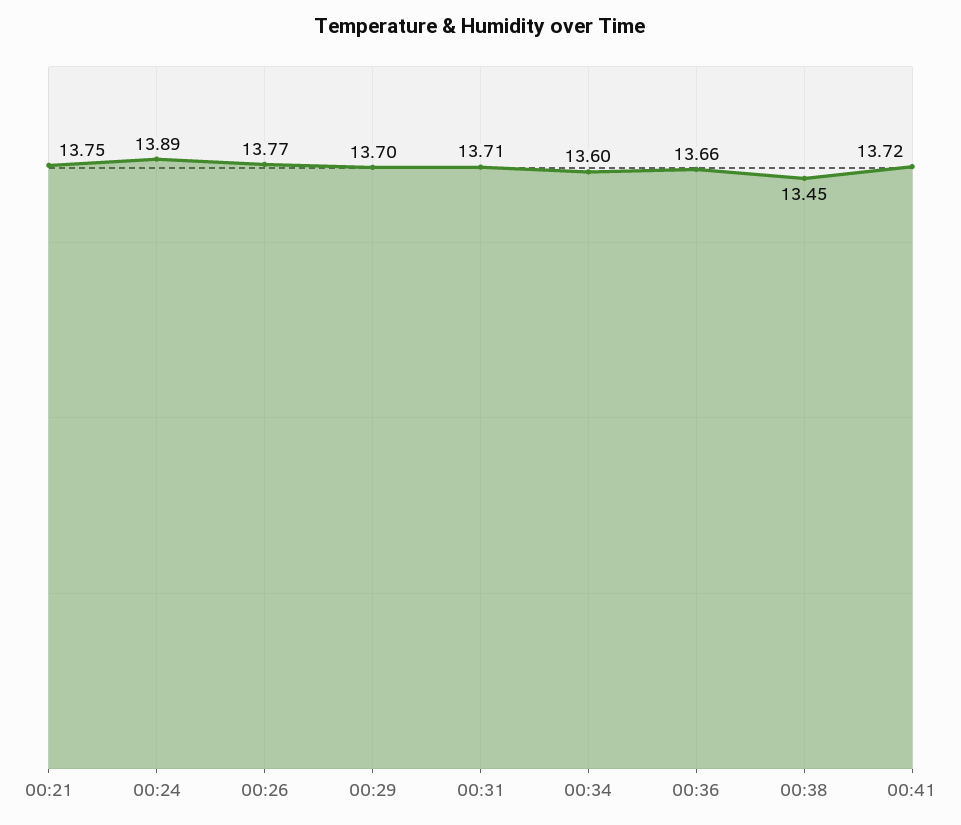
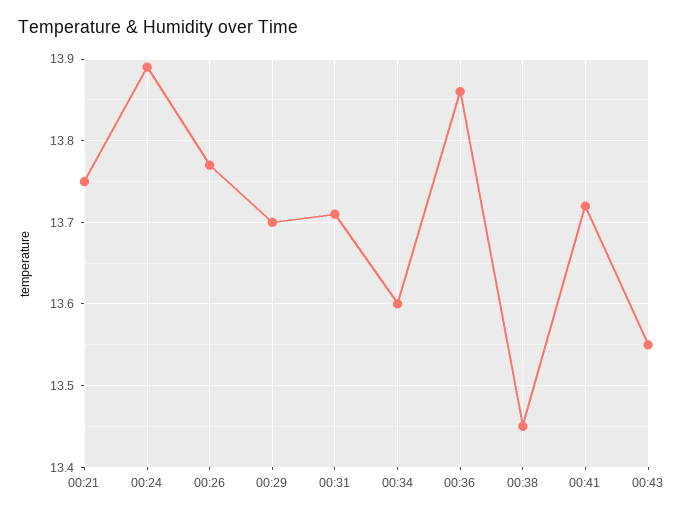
00:36: 13.66 -> 13.86
00:43: none -> 13.55

